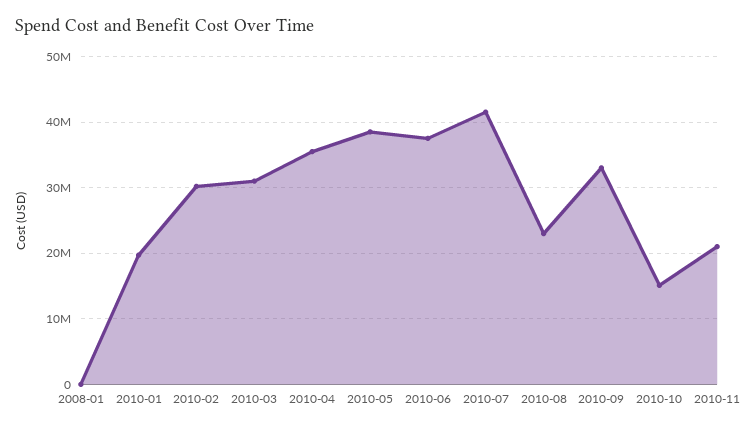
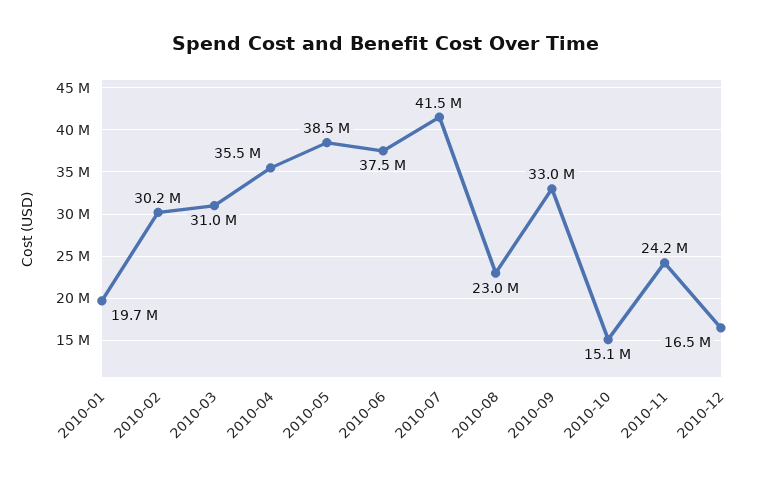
2008-01: 0 -> none
2010-11: 21000000 -> 24200000
2010-12: none -> 16500000

